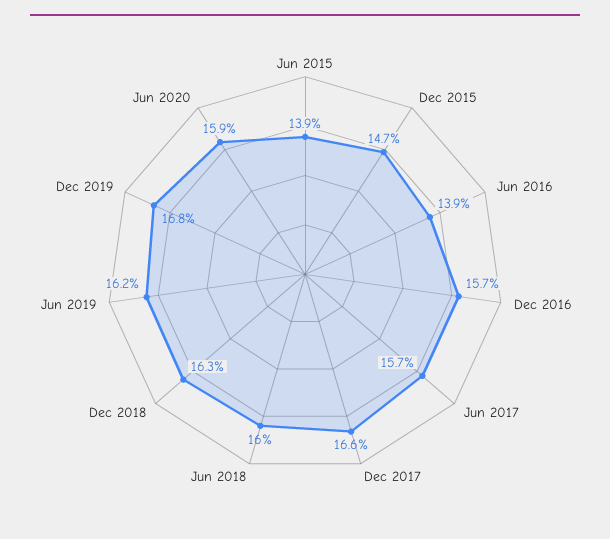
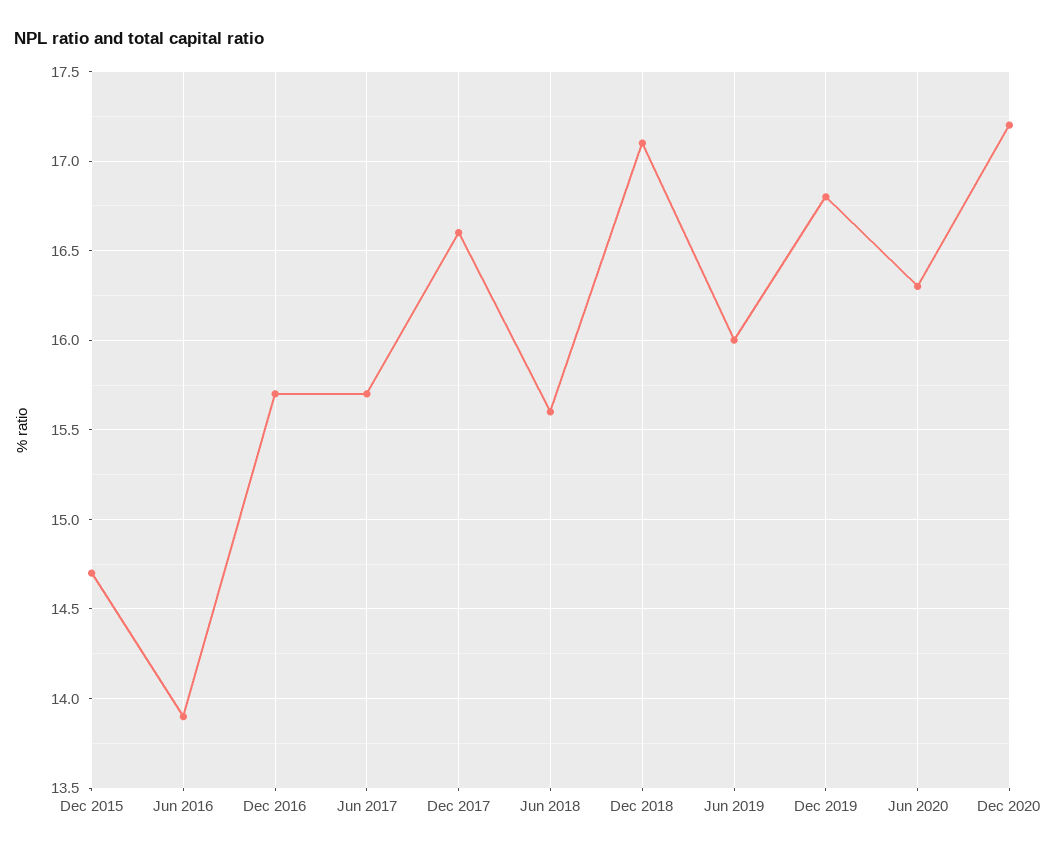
Jun 2015: 13.9 -> none
Jun 2018: 16 -> 15.6
Dec 2018: 16.3 -> 17.1
Jun 2019: 16.2 -> 16
Jun 2020: 15.9 -> 16.3
Dec 2020: none -> 17.2

